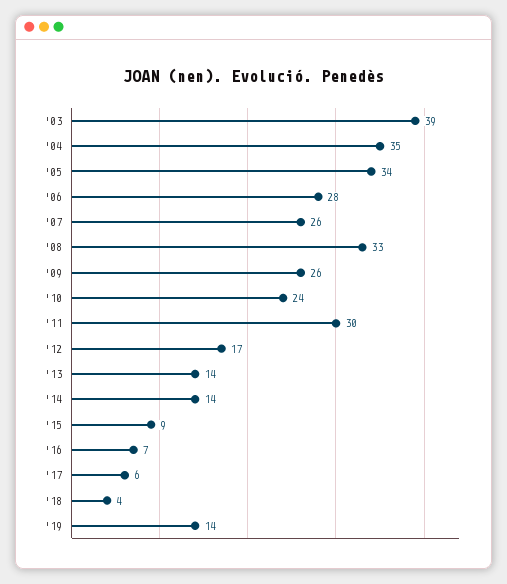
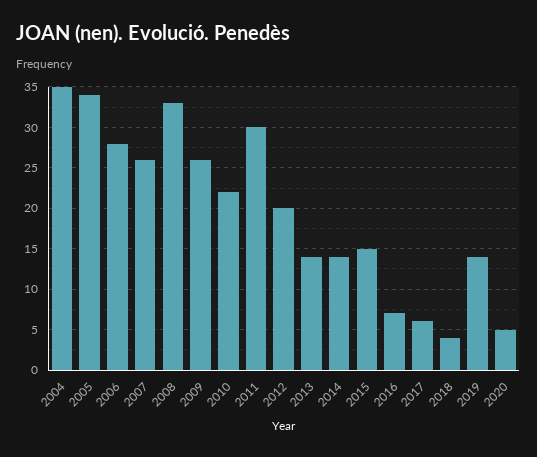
'03: 39 -> none
'10: 24 -> 22
'12: 17 -> 20
'15: 9 -> 15
2020: none -> 5

